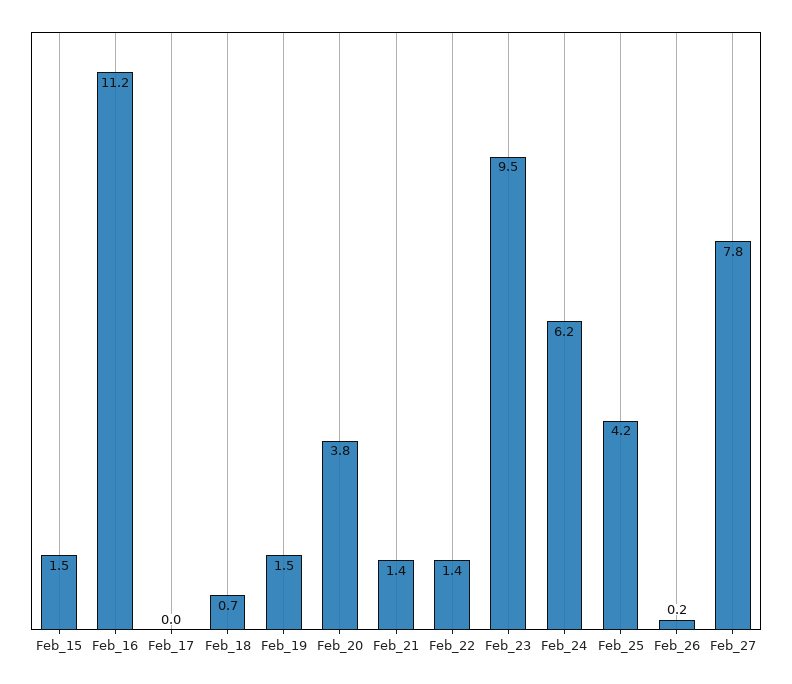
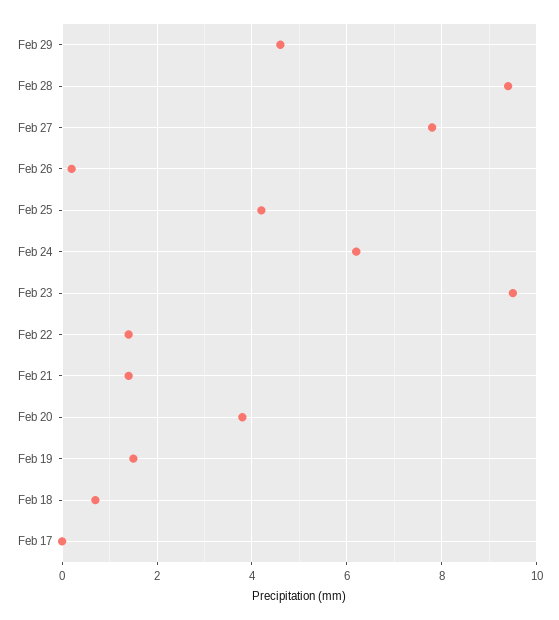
Feb_15: 1.5 -> none
Feb_16: 11.2 -> none
Feb 29: none -> 4.5
Feb 28: none -> 9.5

